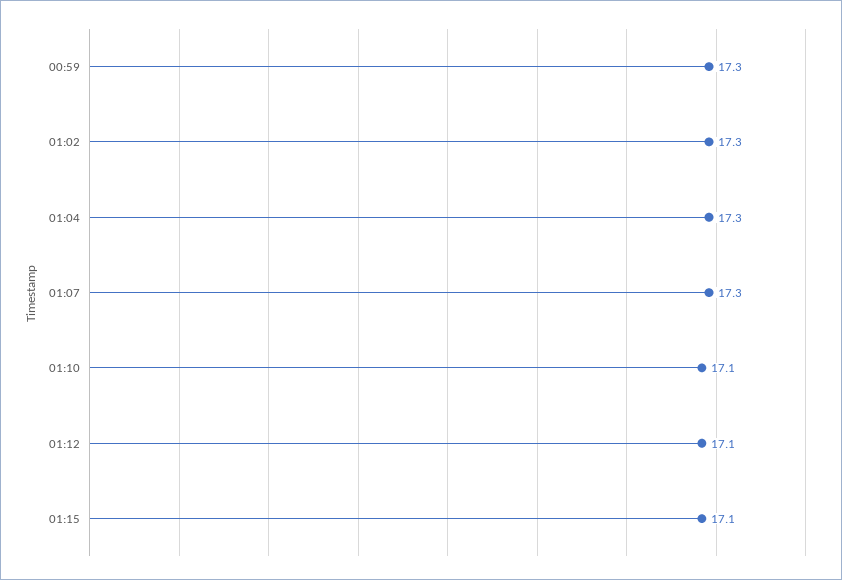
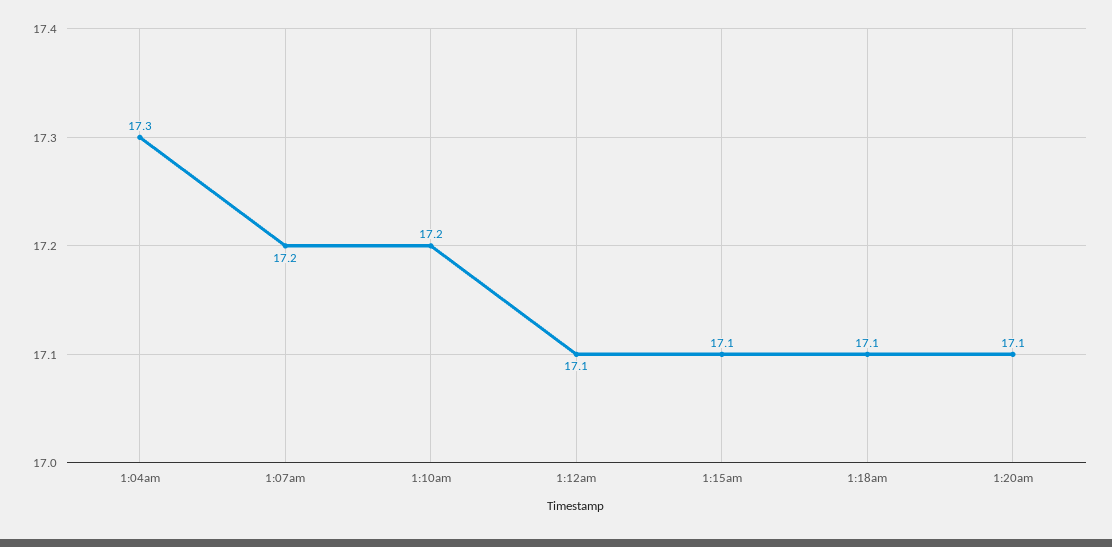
00:59: 17.3 -> none
01:02: 17.3 -> none
01:07: 17.3 -> 17.2
01:10: 17.1 -> 17.2
1:18am: none -> 17.1
1:20am: none -> 17.1

